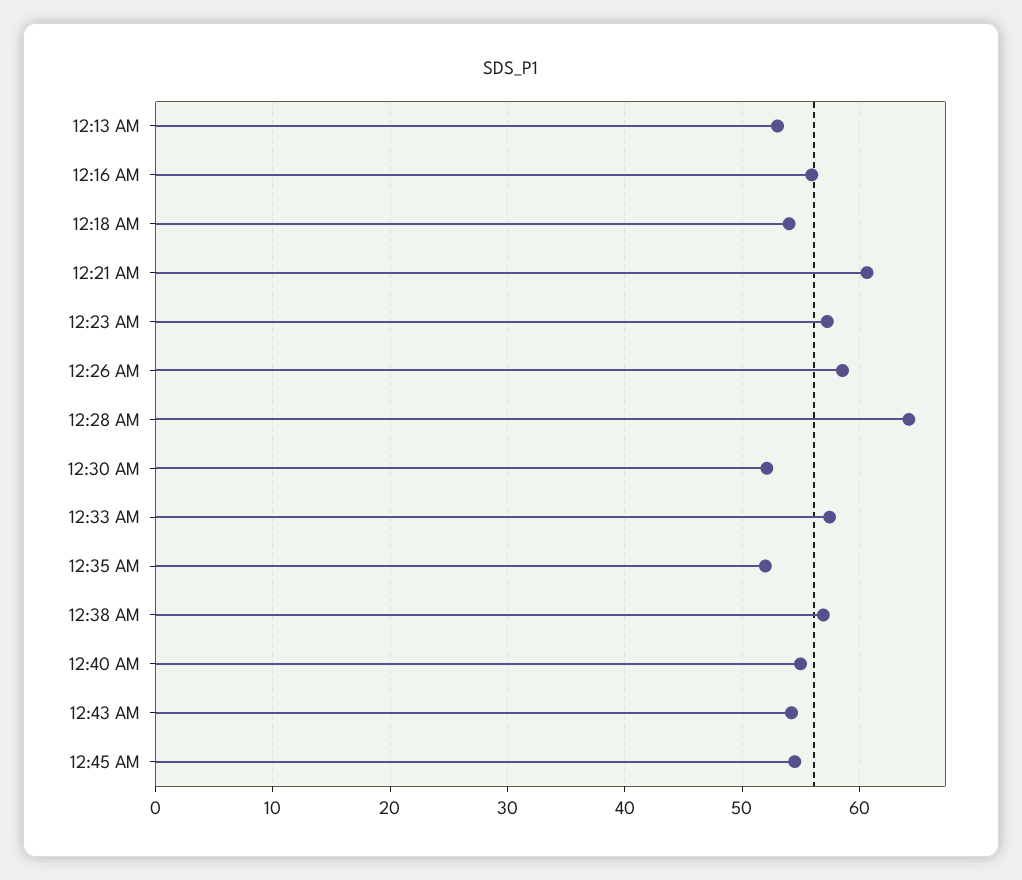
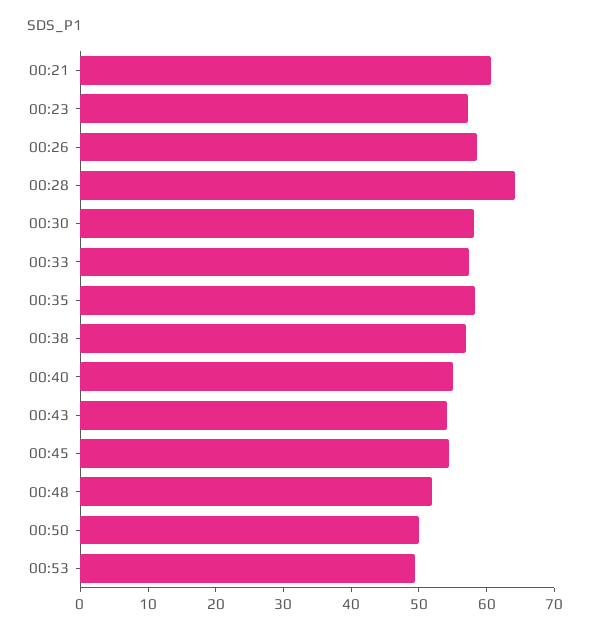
12:13 AM: 53 -> none
12:16 AM: 56 -> none
12:18 AM: 54 -> none
12:30 AM: 52 -> 58
12:35 AM: 52 -> 58
00:48: none -> 52
00:50: none -> 50
00:53: none -> 50

